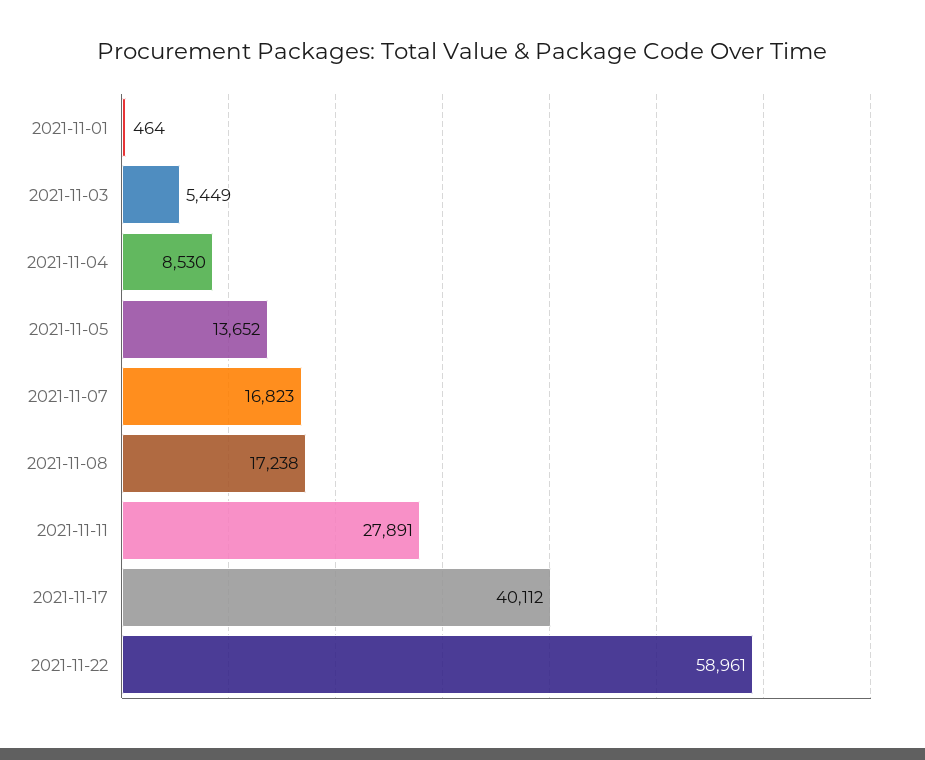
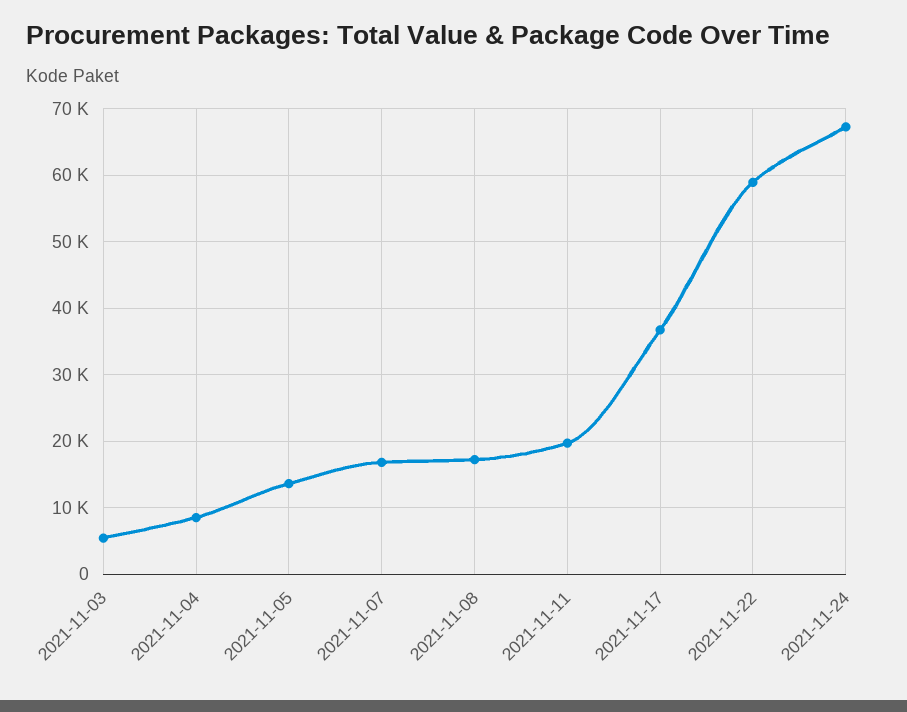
2021-11-01: 464 -> none
2021-11-11: 27891 -> 20000
2021-11-17: 40112 -> 37000
2021-11-24: none -> 67000

